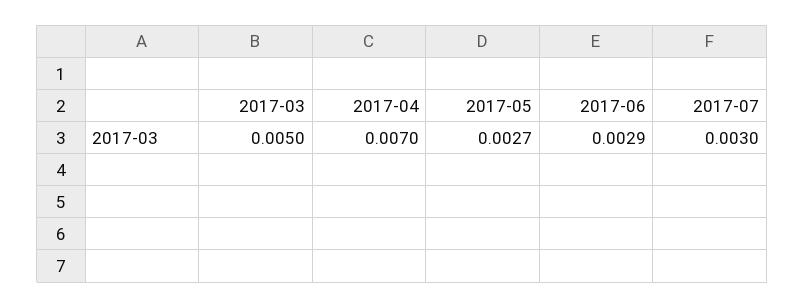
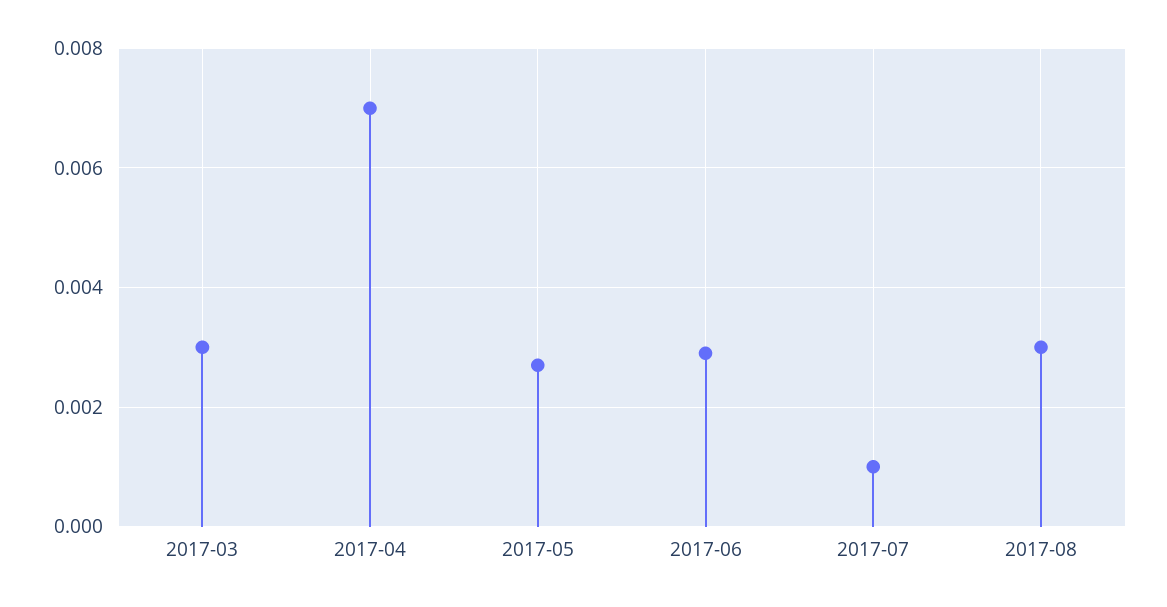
2017-03: 0.005 -> 0.003
2017-07: 0.003 -> 0.001
2017-08: none -> 0.003

